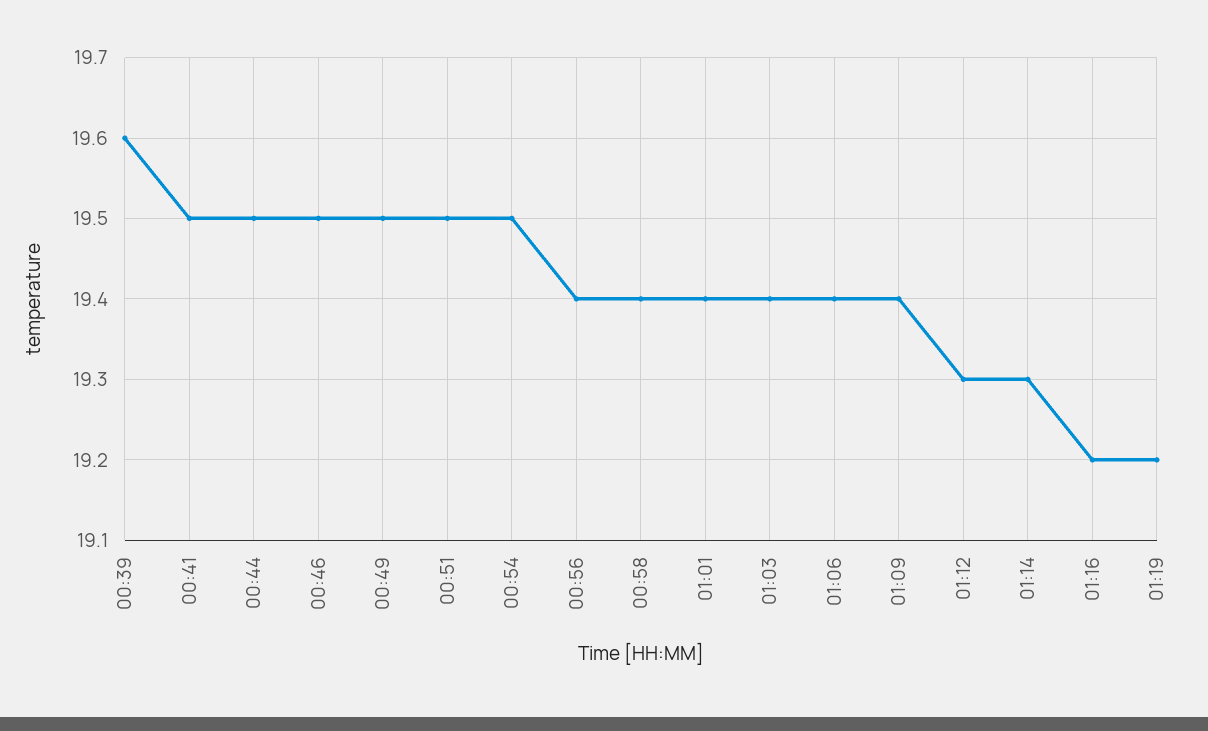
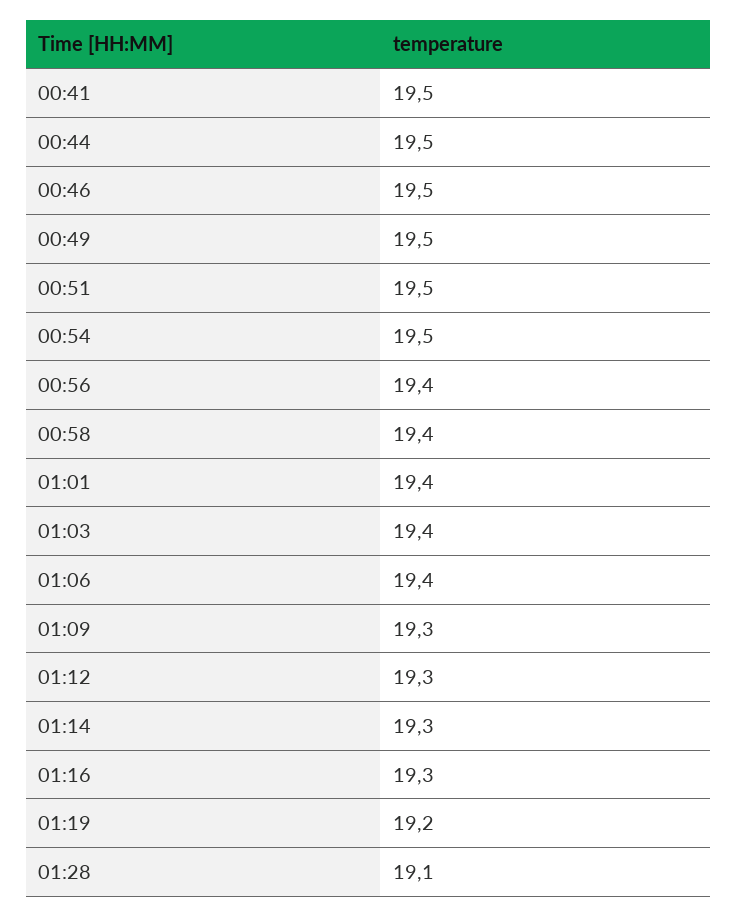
00:39: 19.6 -> none
01:09: 19.4 -> 19.3
01:16: 19.2 -> 19.3
01:28: none -> 19.1

